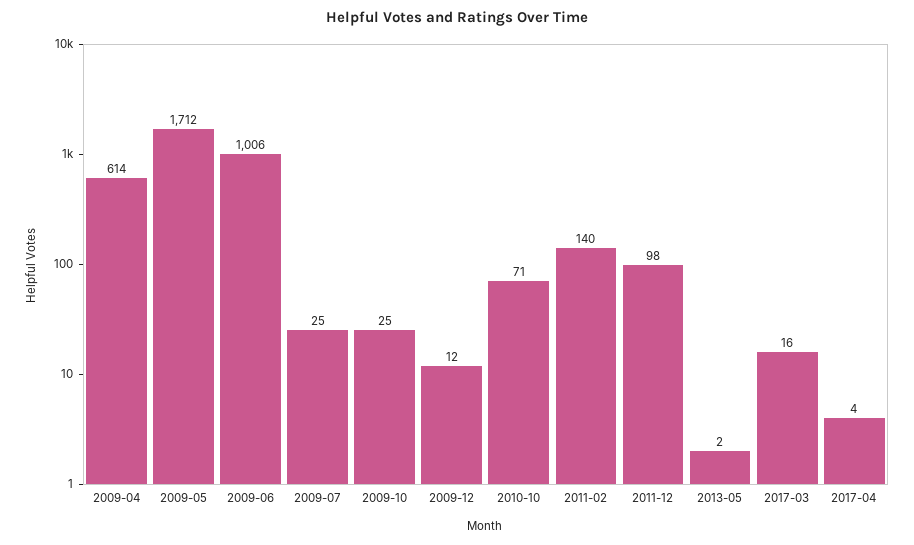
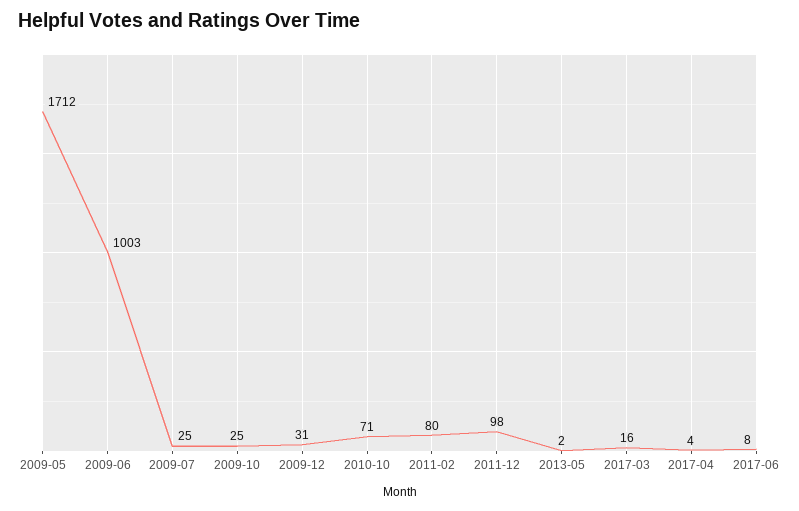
2009-04: 614 -> none
2009-06: 1006 -> 1003
2009-12: 12 -> 31
2011-02: 140 -> 80
2017-06: none -> 8

